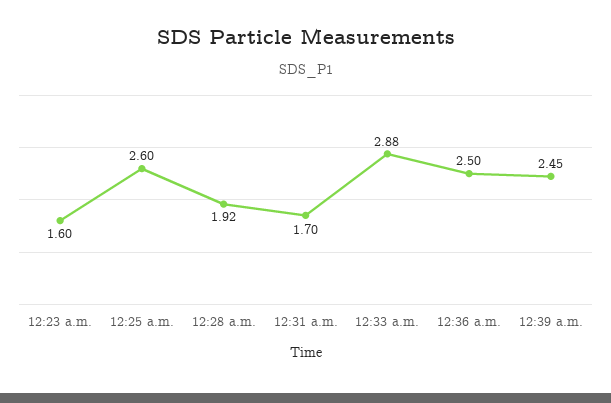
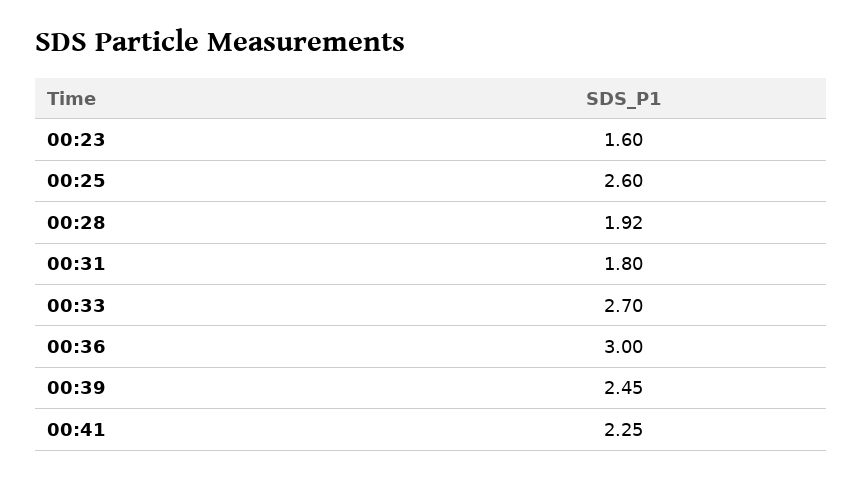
12:31 a.m.: 1.7 -> 1.8
12:33 a.m.: 2.88 -> 2.7
12:36 a.m.: 2.5 -> 3
00:41: none -> 2.25

